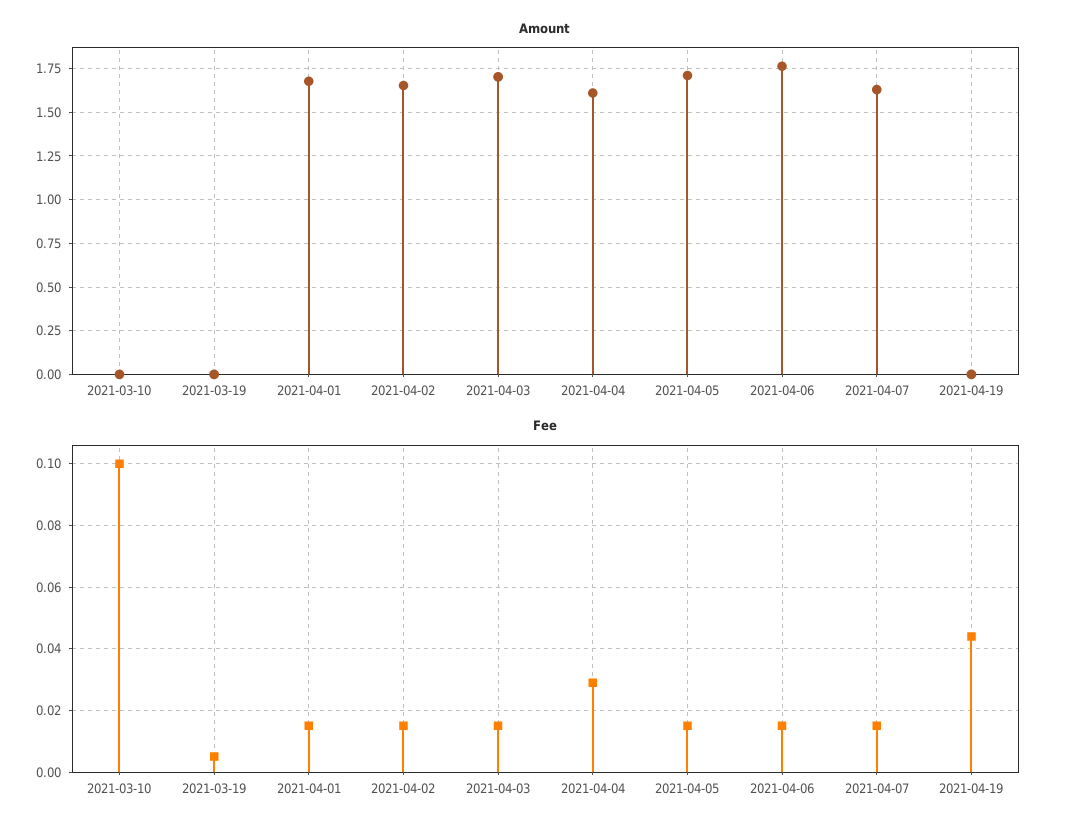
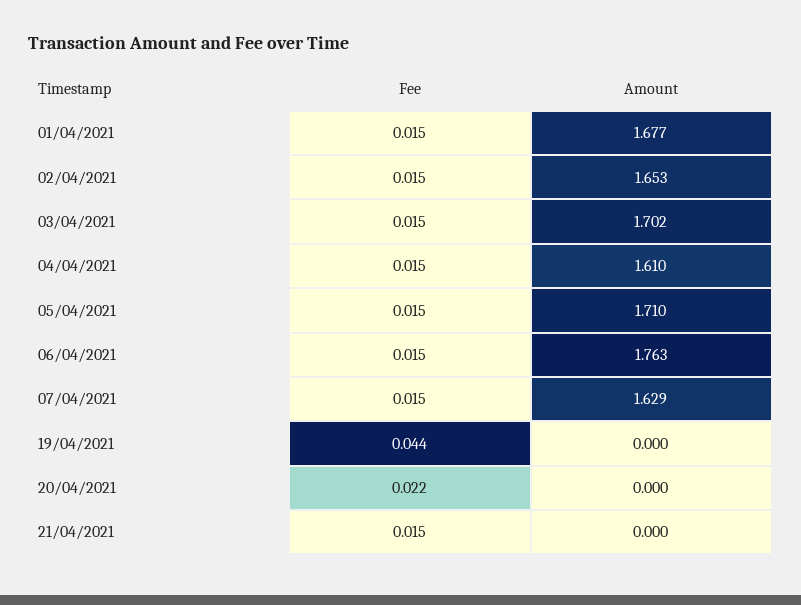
Amount, 2021-03-10: 0 -> none
Amount, 2021-03-19: 0 -> none
Fee, 2021-03-10: 0.1 -> none
Fee, 2021-03-19: 0.005 -> none
Fee, 2021-04-04: 0.03 -> 0.015
Fee, 20/04/2021: none -> 0.022
Amount, 20/04/2021: none -> 0
Fee, 21/04/2021: none -> 0.015
Amount, 21/04/2021: none -> 0

